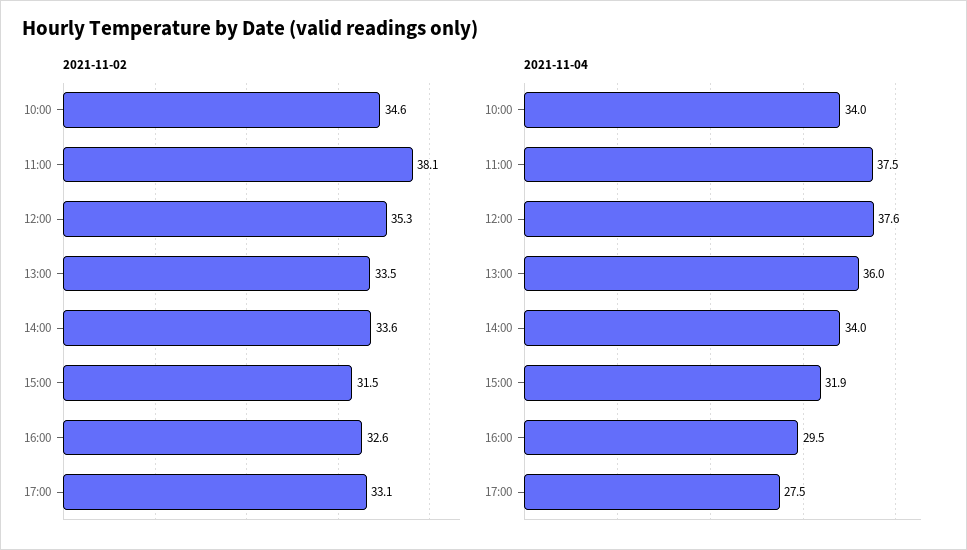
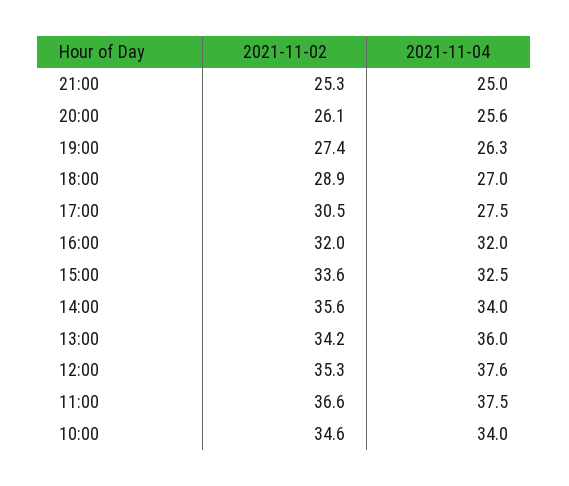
2021-11-02, 11:00: 38.1 -> 36.6
2021-11-02, 13:00: 33.5 -> 34.2
2021-11-02, 14:00: 33.6 -> 35.6
2021-11-02, 15:00: 31.5 -> 33.6
2021-11-02, 16:00: 32.6 -> 32
2021-11-02, 17:00: 33.1 -> 30.5
2021-11-04, 15:00: 31.9 -> 32.5
2021-11-04, 16:00: 29.5 -> 32
2021-11-02, 21:00: none -> 25.3
2021-11-04, 21:00: none -> 25
2021-11-02, 20:00: none -> 26.1
2021-11-04, 20:00: none -> 25.6
2021-11-02, 19:00: none -> 27.4
2021-11-04, 19:00: none -> 26.3
2021-11-02, 18:00: none -> 28.9
2021-11-04, 18:00: none -> 27

